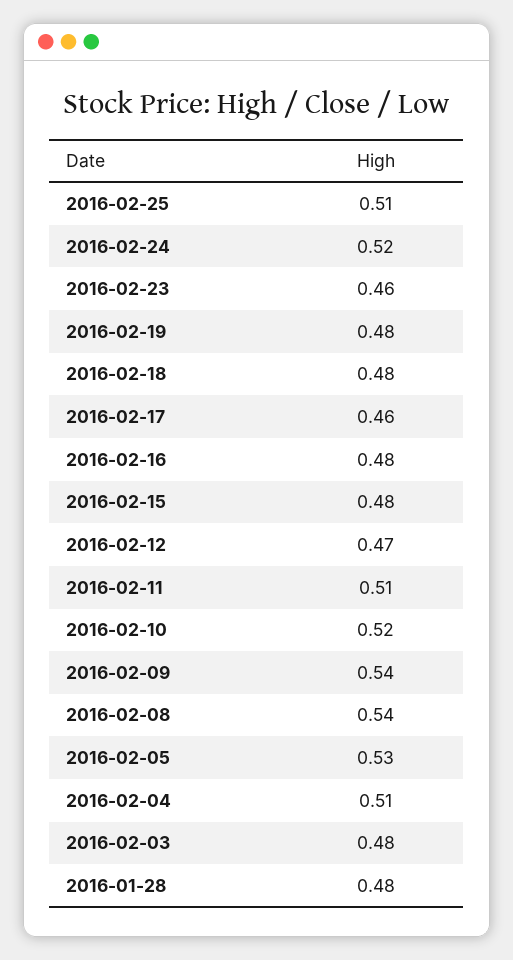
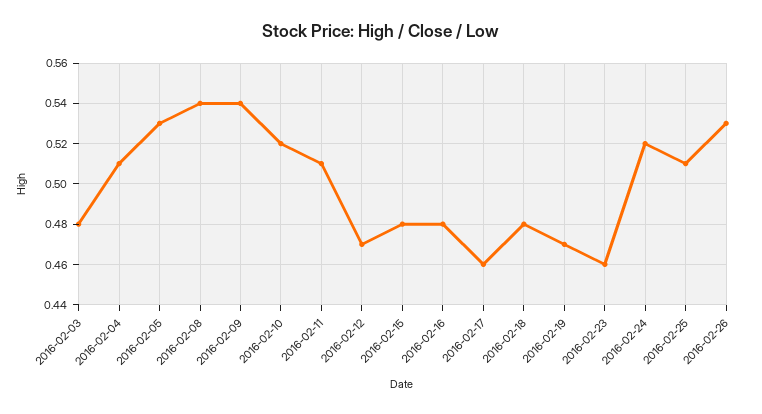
2016-02-19: 0.48 -> 0.47
2016-01-28: 0.48 -> none
2016-02-26: none -> 0.53

